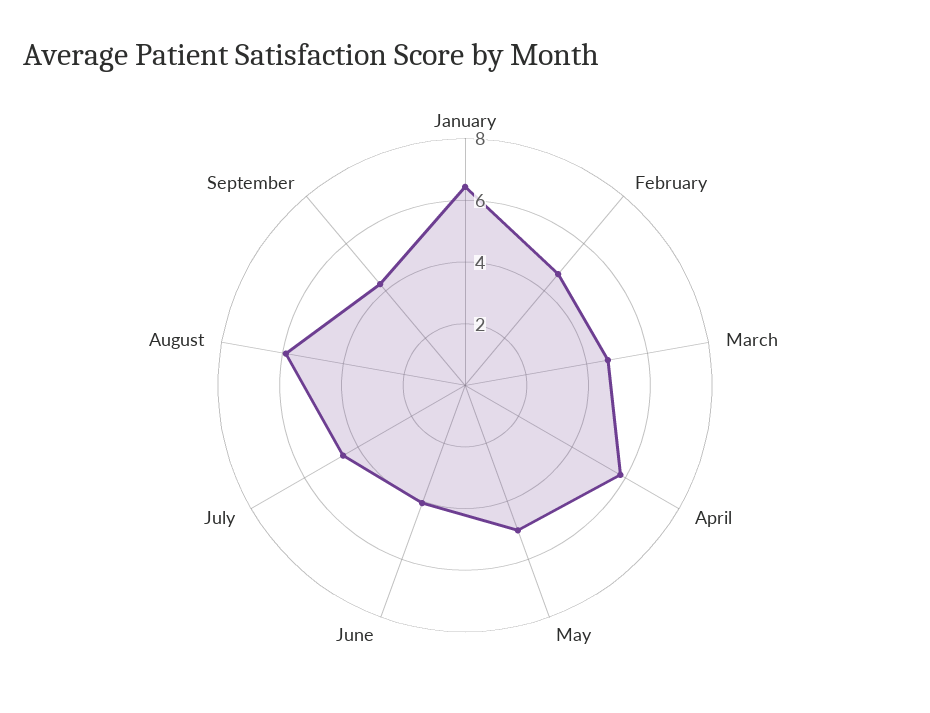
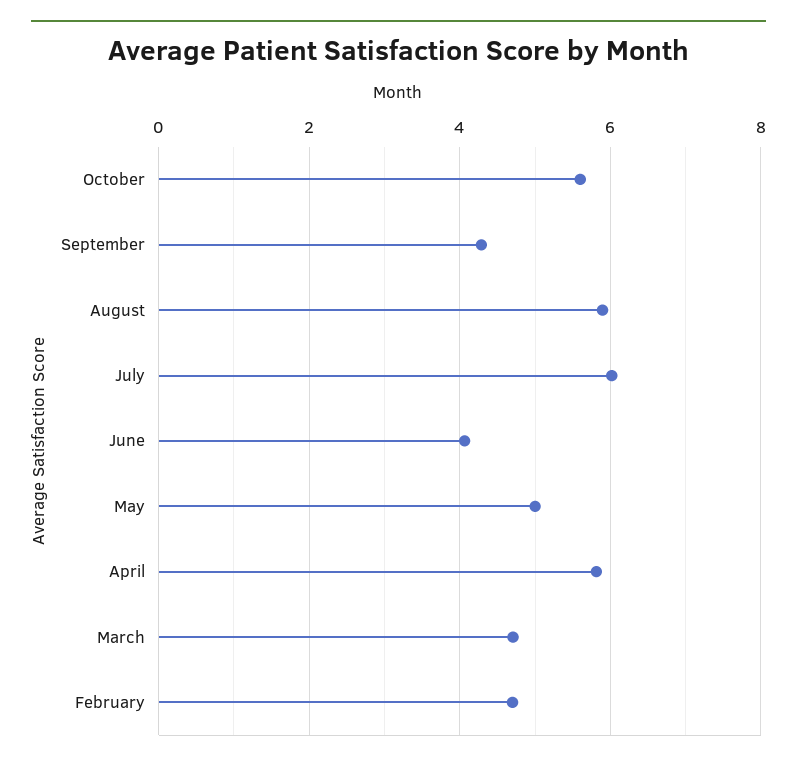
January: 6.5 -> none
July: 4.5 -> 6
October: none -> 5.6

